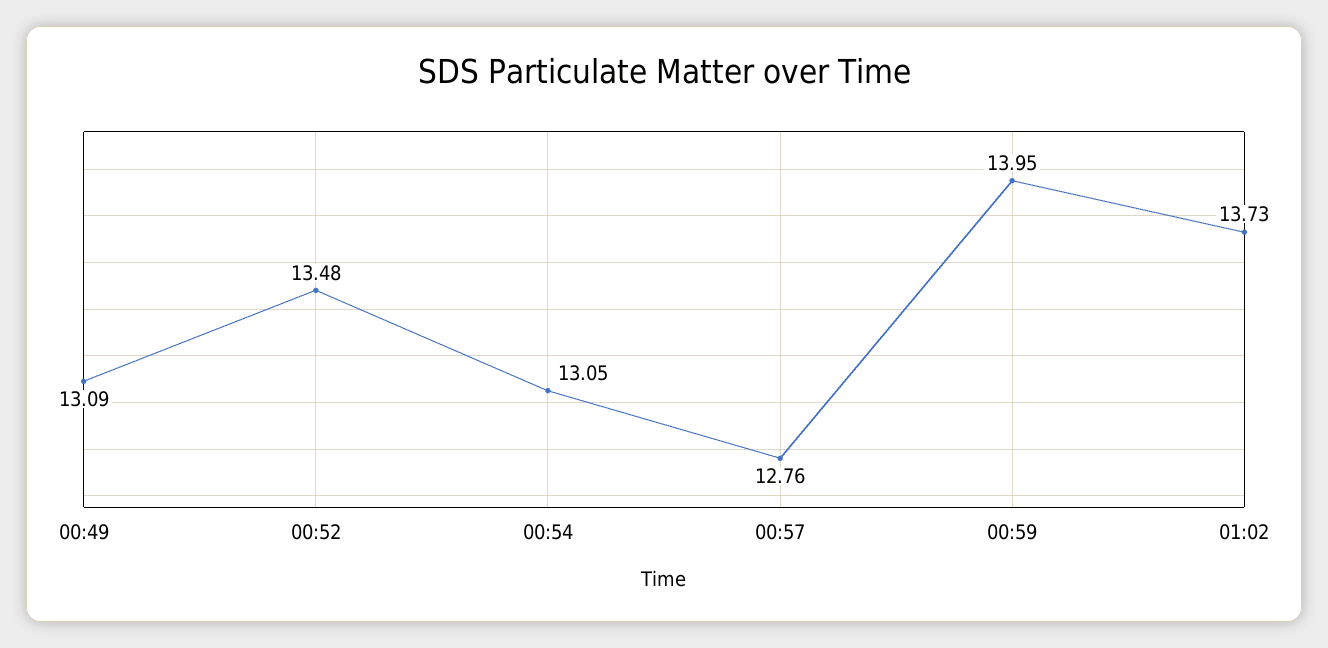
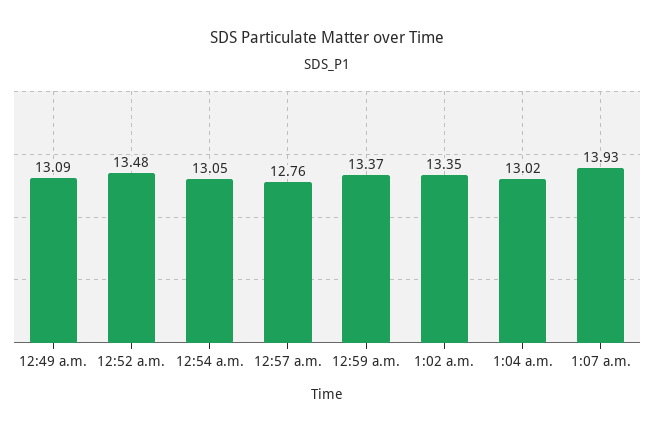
00:59: 13.95 -> 13.37
01:02: 13.73 -> 13.35
1:04 a.m.: none -> 13.02
1:07 a.m.: none -> 13.93

